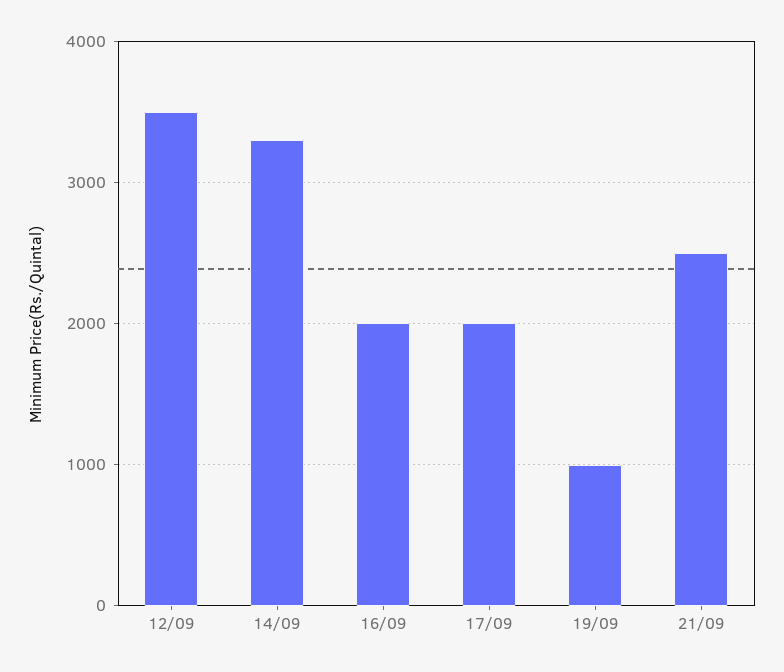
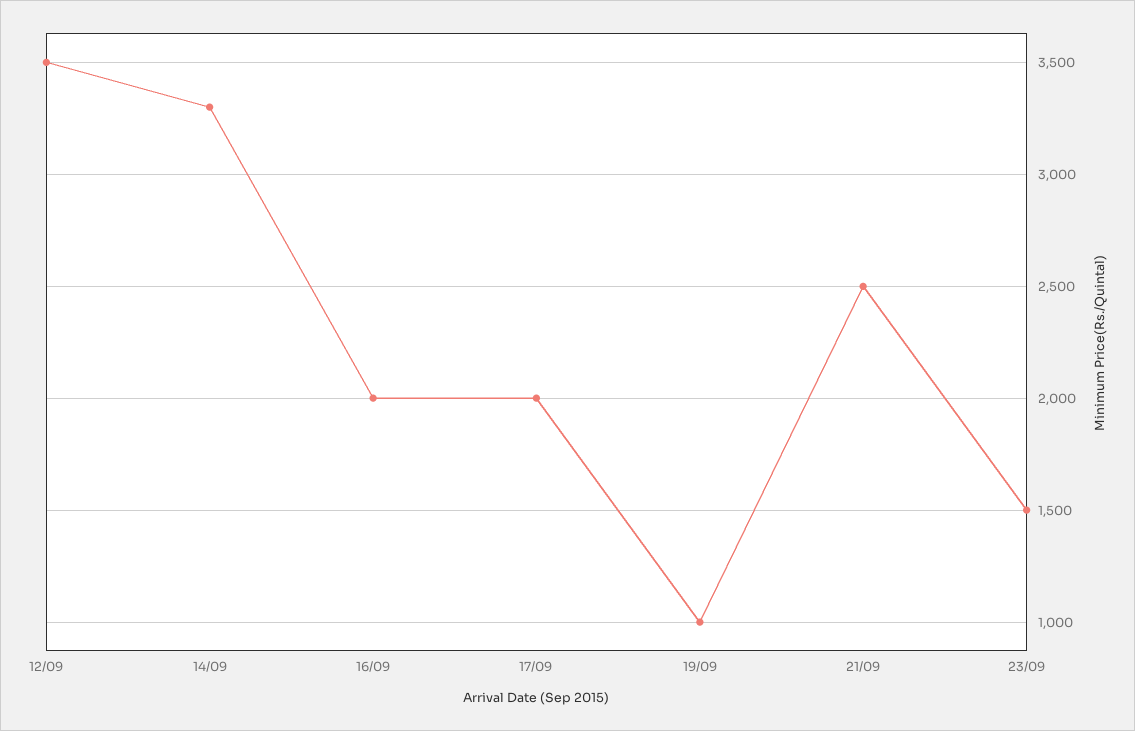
23/09: none -> 1500

